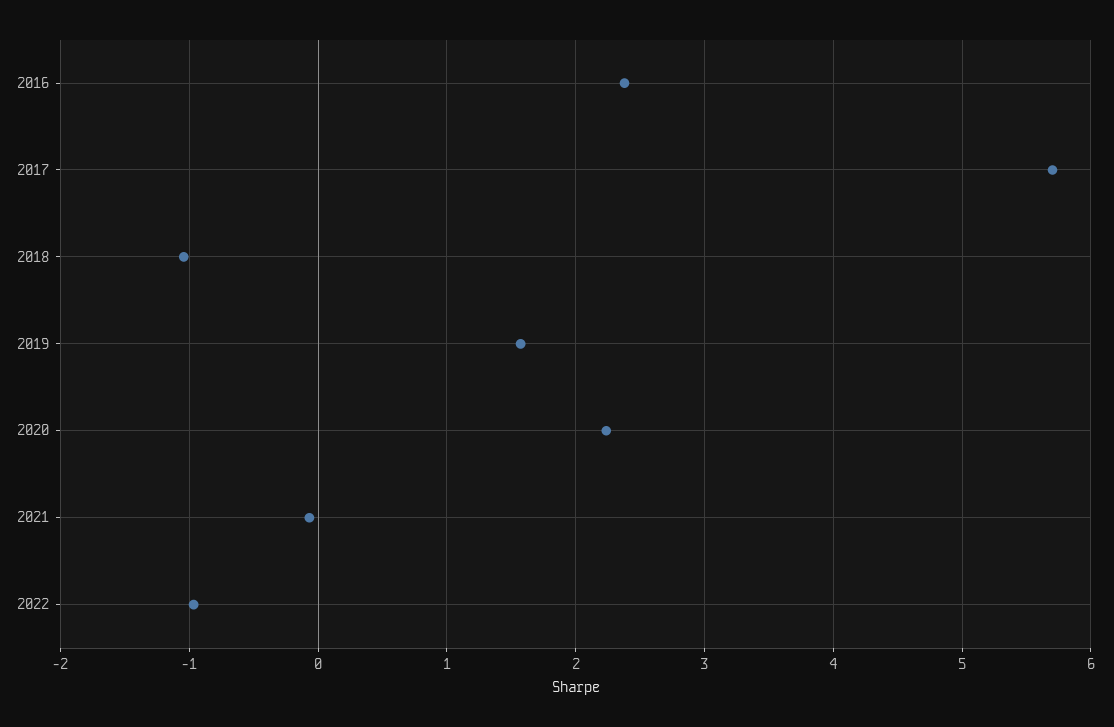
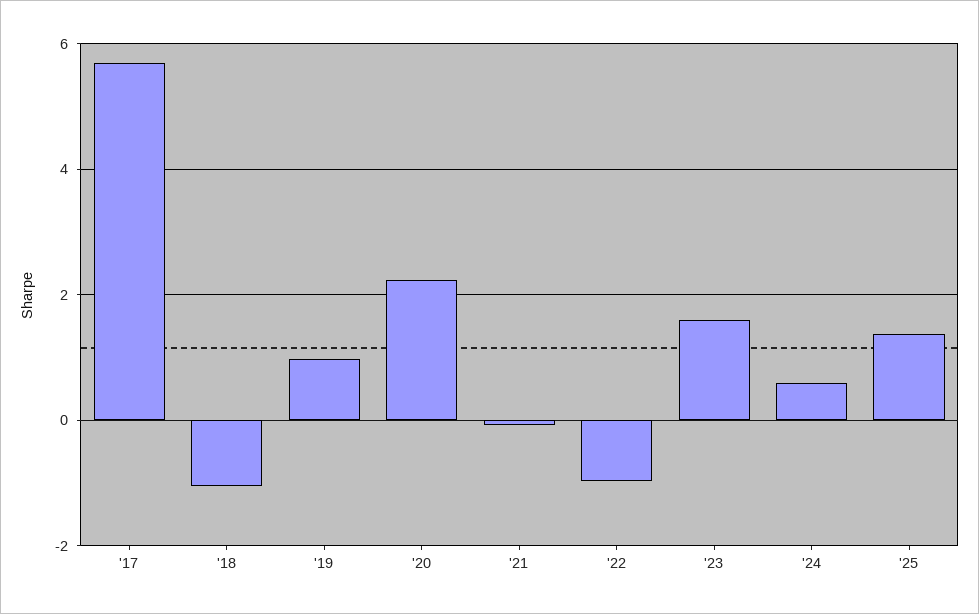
2016: 2.4 -> none
2019: 1.6 -> 1
'23: none -> 1.6
'24: none -> 0.6
'25: none -> 1.4

